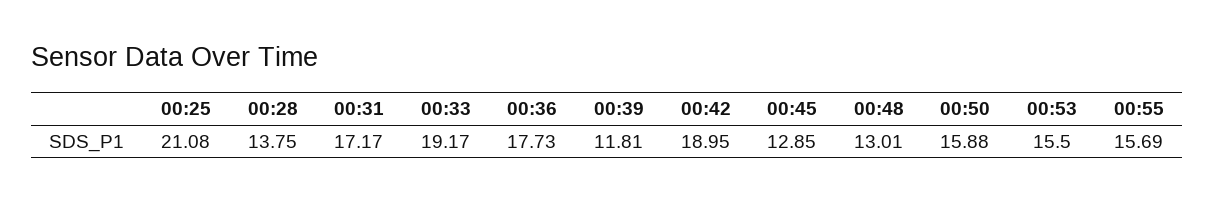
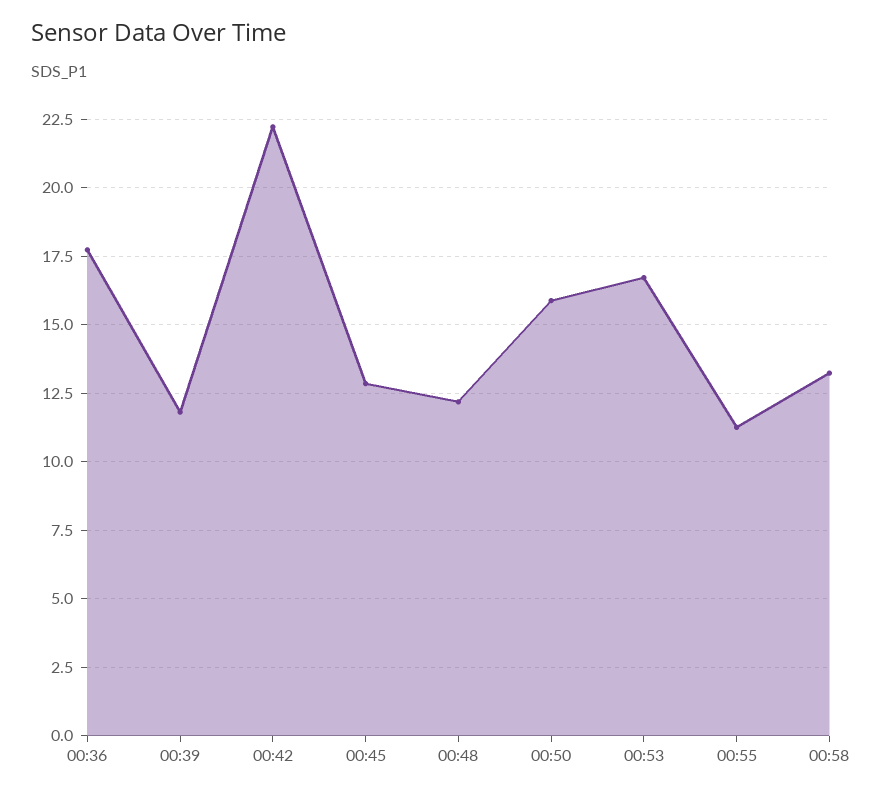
00:25: 21.08 -> none
00:28: 13.75 -> none
00:31: 17.17 -> none
00:33: 19.17 -> none
00:42: 18.95 -> 22.25
00:48: 13.01 -> 12.25
00:53: 15.5 -> 16.75
00:55: 15.69 -> 11.25
00:58: none -> 13.25

